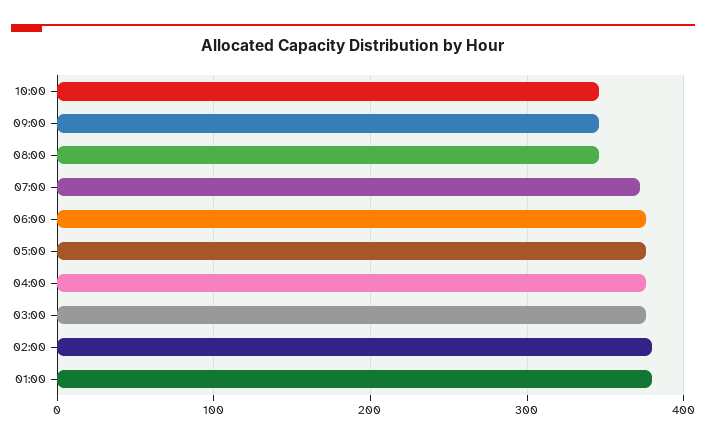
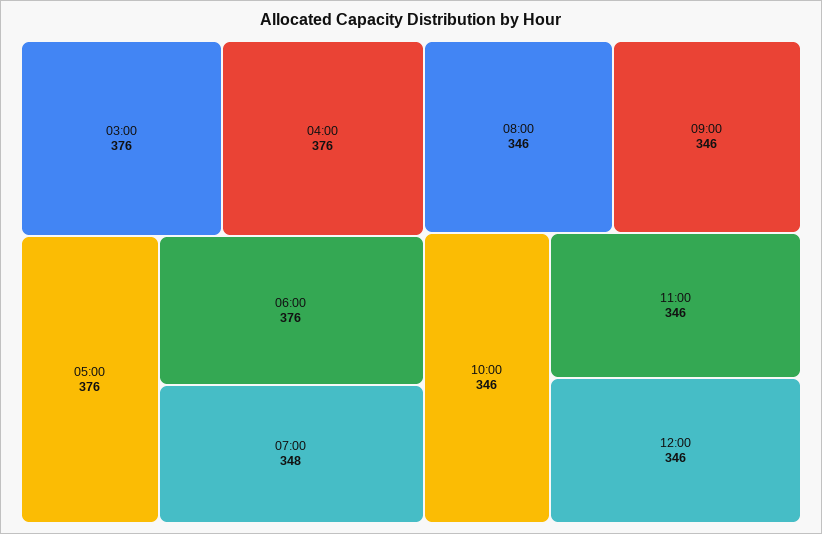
07:00: 370 -> 348
02:00: 380 -> none
01:00: 380 -> none
11:00: none -> 346
12:00: none -> 346

